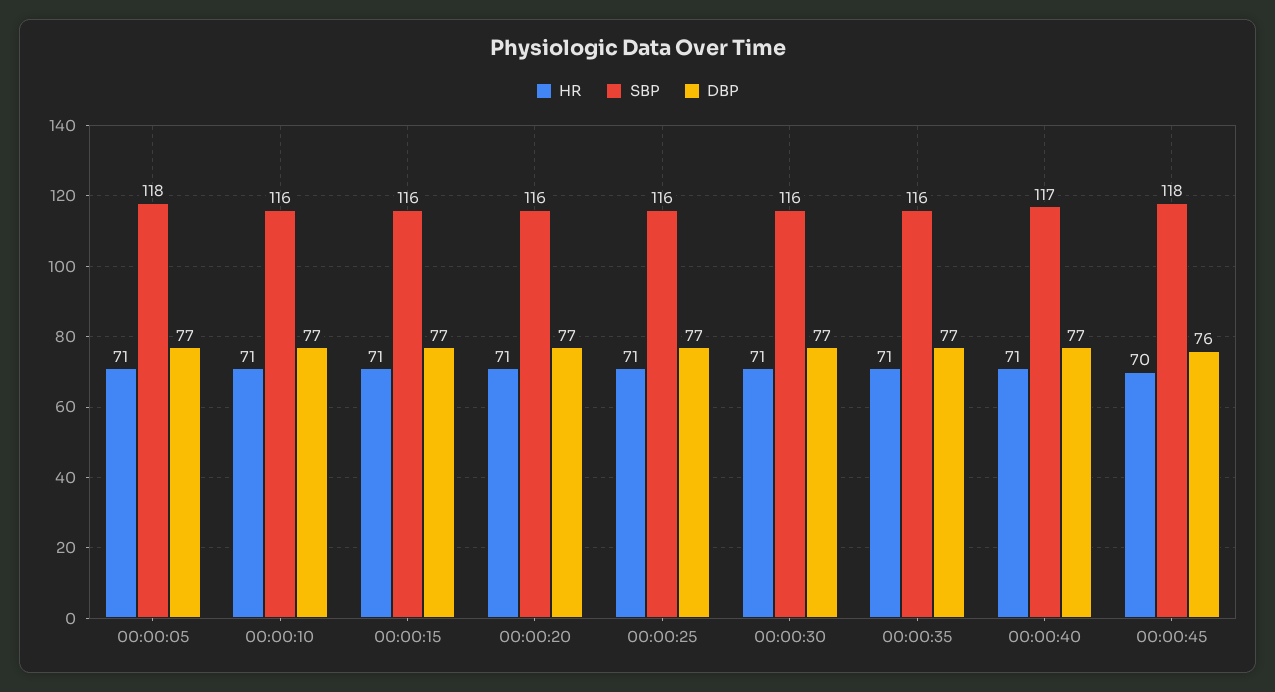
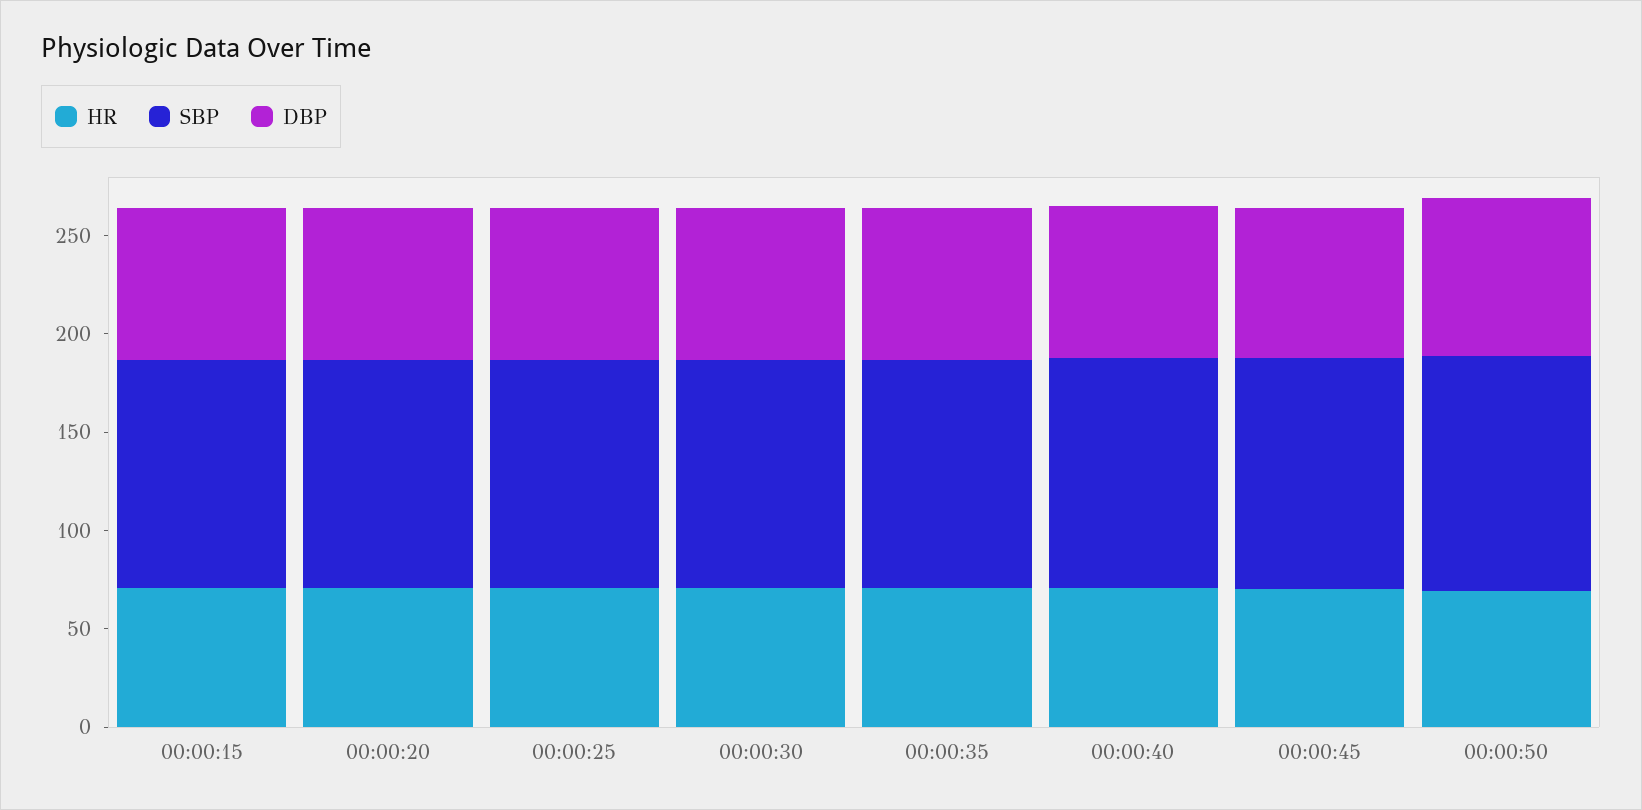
HR, 00:00:05: 71 -> none
SBP, 00:00:05: 118 -> none
DBP, 00:00:05: 77 -> none
HR, 00:00:10: 71 -> none
SBP, 00:00:10: 116 -> none
DBP, 00:00:10: 77 -> none
HR, 00:00:50: none -> 70
SBP, 00:00:50: none -> 120
DBP, 00:00:50: none -> 80

